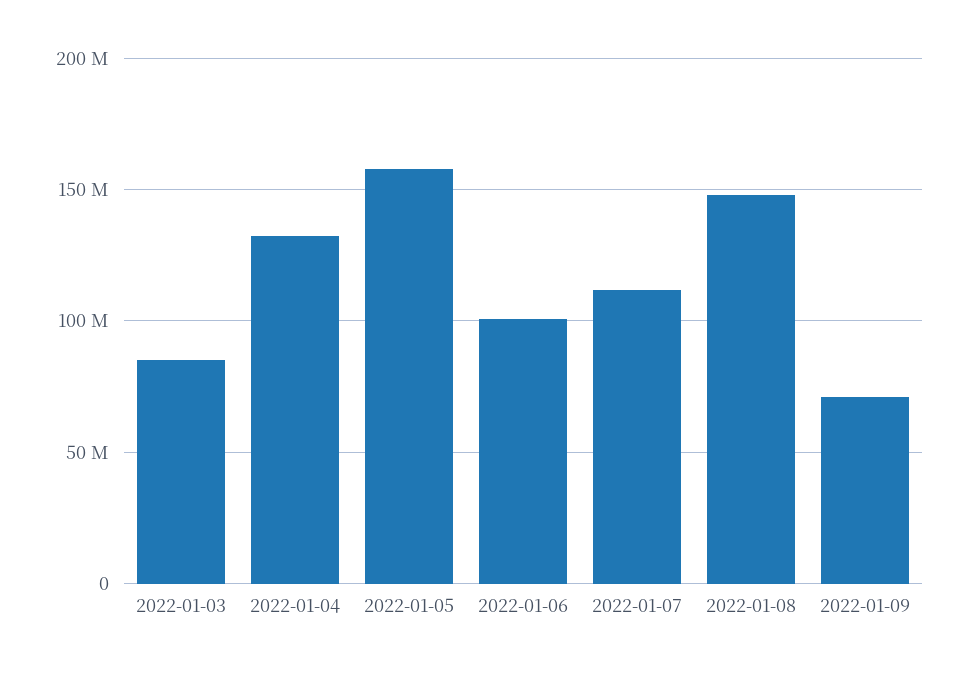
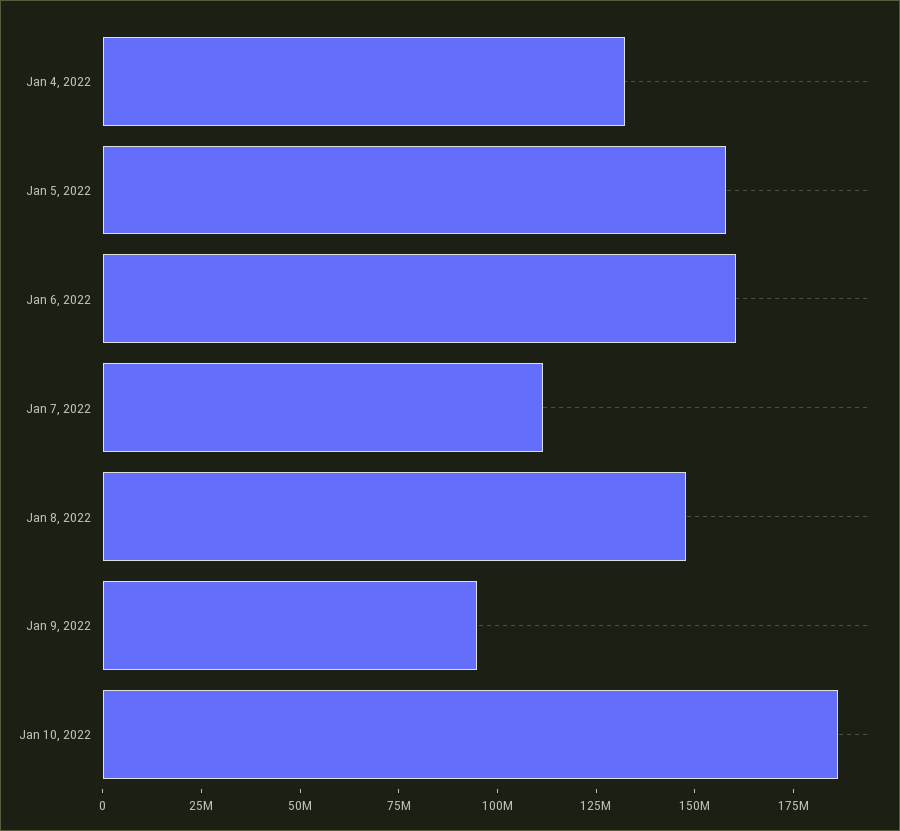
2022-01-03: 85000000 -> none
2022-01-06: 100000000 -> 160000000
2022-01-09: 70000000 -> 95000000
Jan 10, 2022: none -> 185000000

